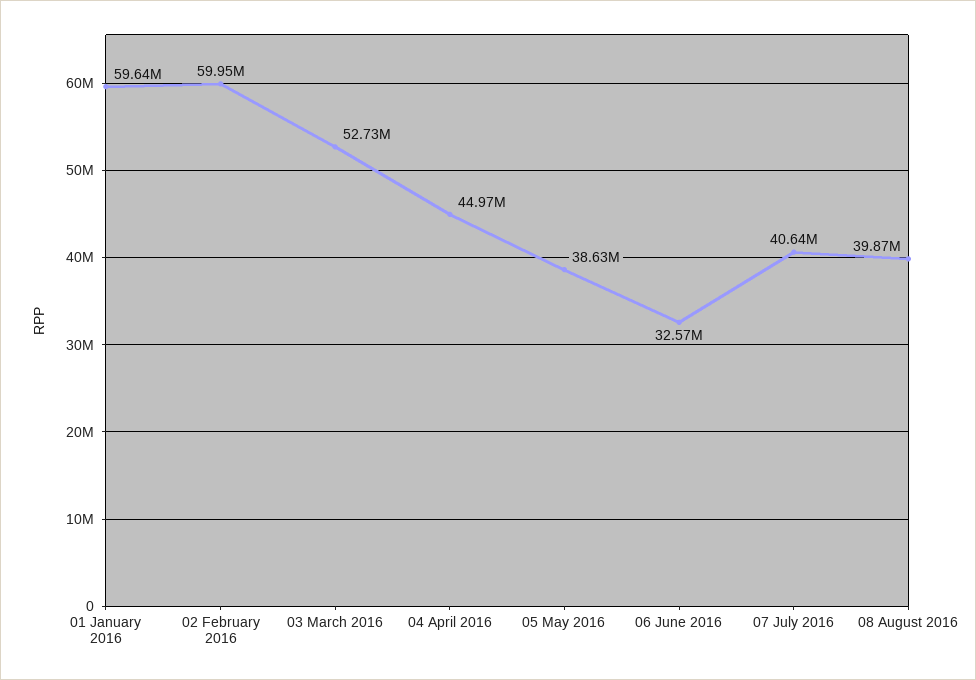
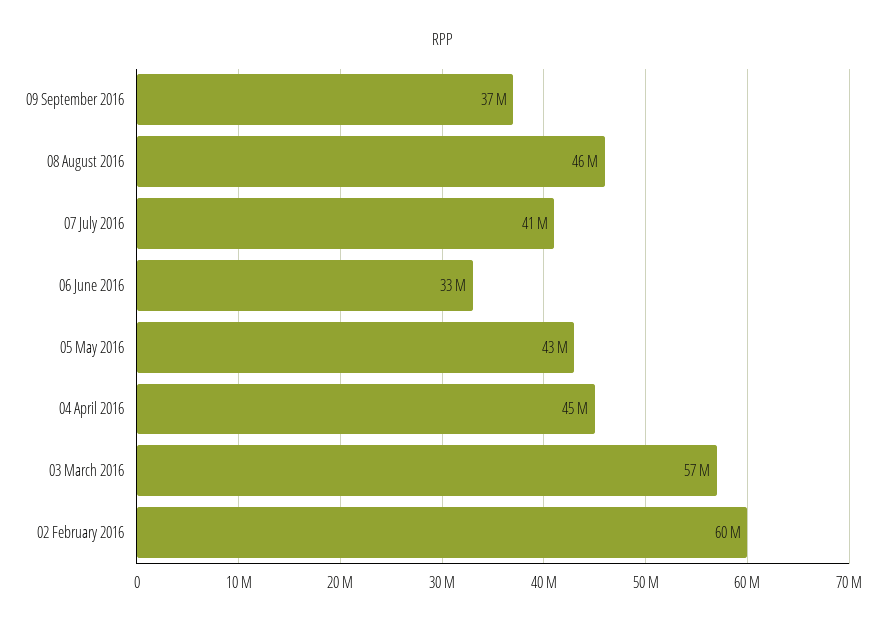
01 January 2016: 59640000 -> none
03 March 2016: 52730000 -> 57000000
05 May 2016: 38630000 -> 43000000
08 August 2016: 39870000 -> 46000000
09 September 2016: none -> 37000000

